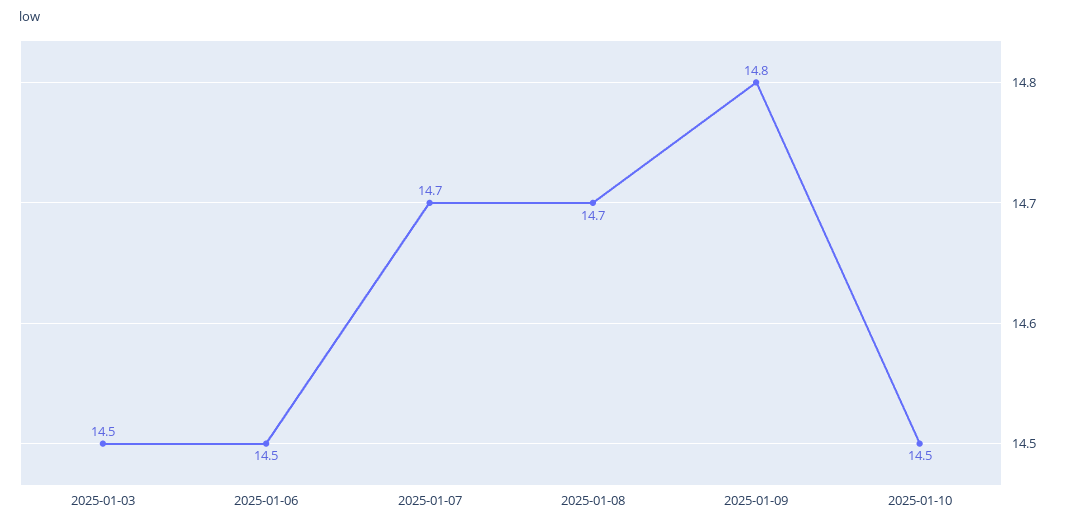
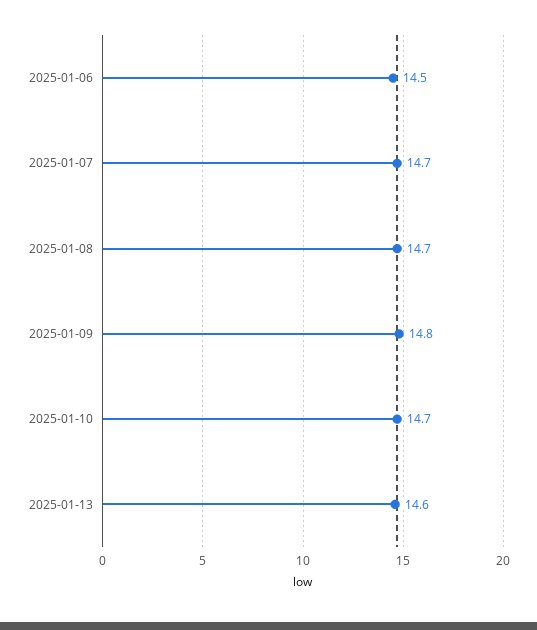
2025-01-03: 14.5 -> none
2025-01-10: 14.5 -> 14.7
2025-01-13: none -> 14.6

